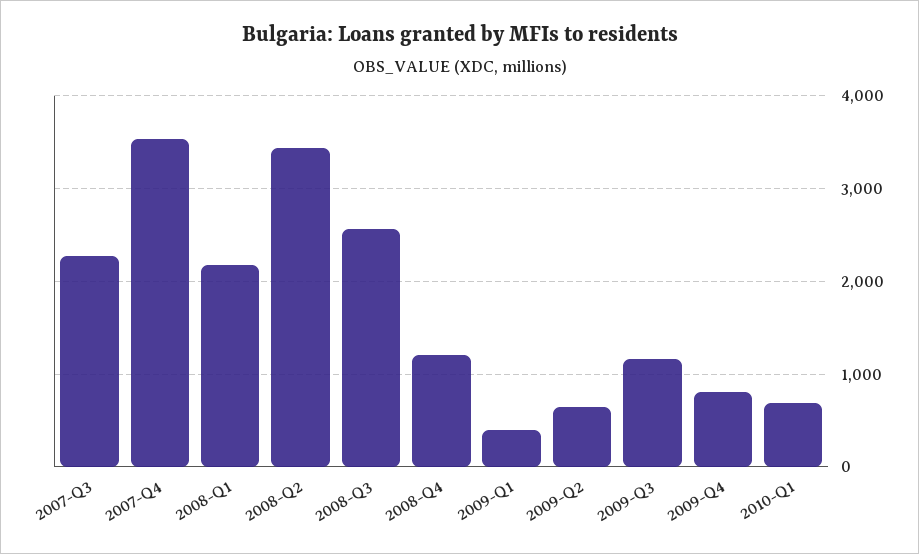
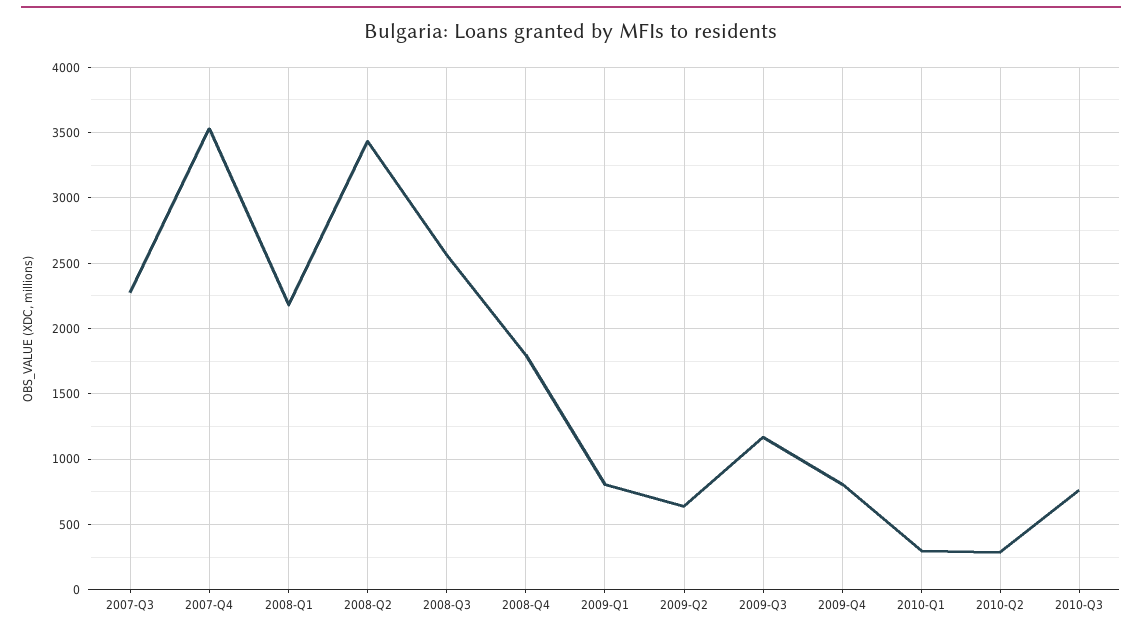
2008-Q4: 1200 -> 1800
2009-Q1: 400 -> 800
2010-Q1: 700 -> 300
2010-Q2: none -> 300
2010-Q3: none -> 750

